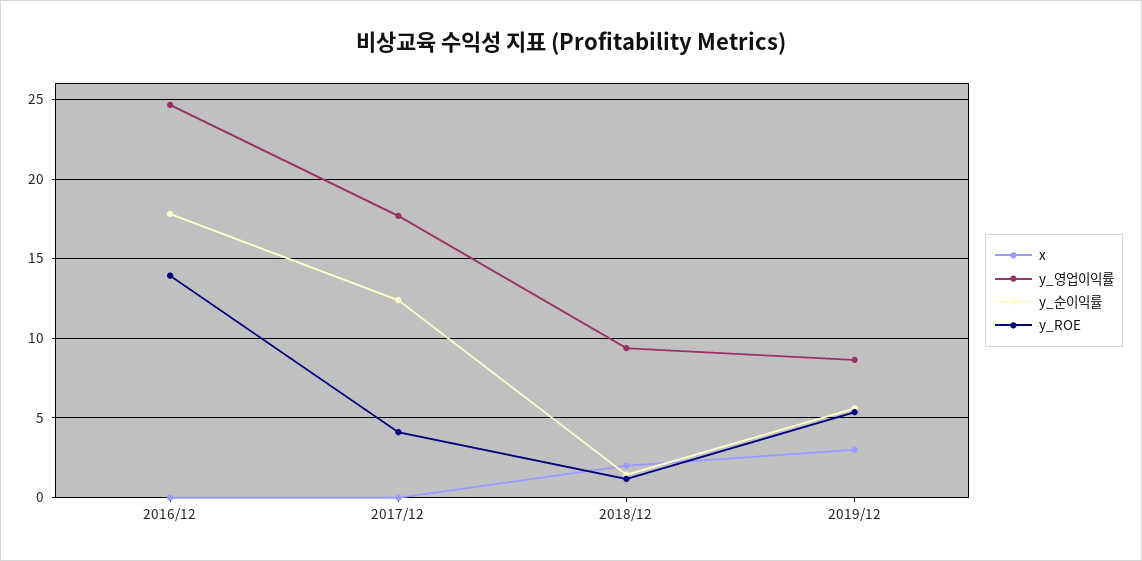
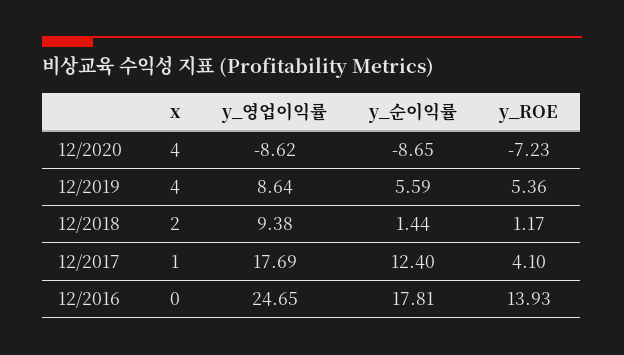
x, 2017/12: 0 -> 1
x, 2019/12: 3 -> 4
x, 12/2020: none -> 4
y_영업이익률, 12/2020: none -> -8.62
y_순이익률, 12/2020: none -> -8.65
y_ROE, 12/2020: none -> -7.23

